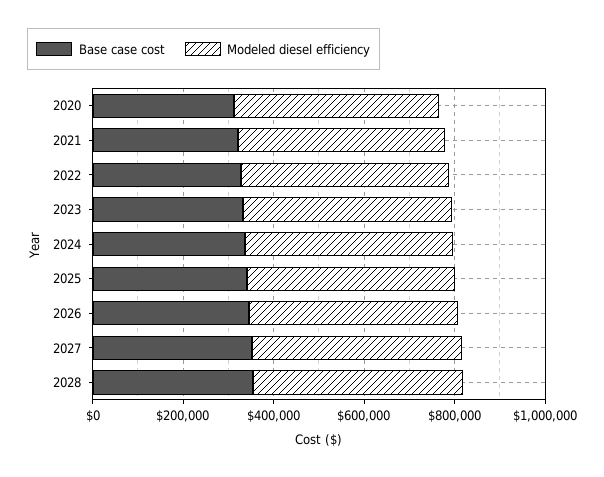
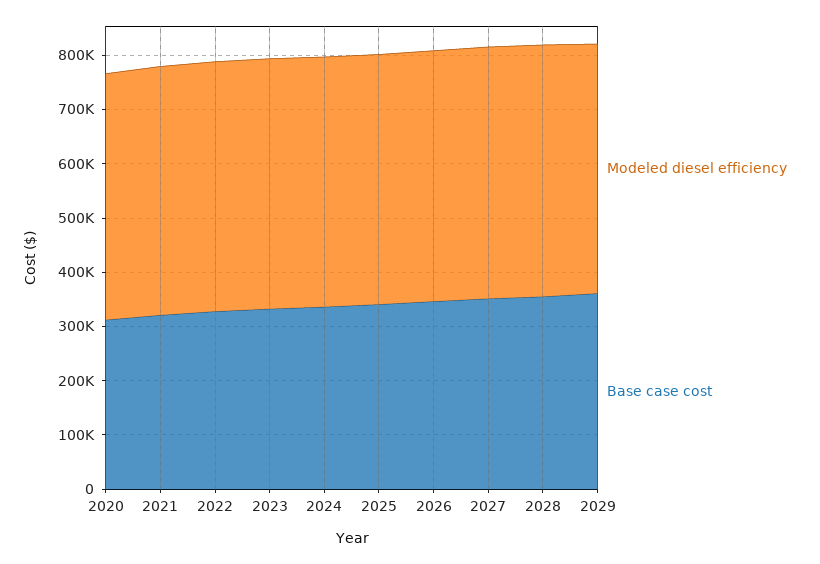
Modeled diesel efficiency, 2029: none -> 460000
Base case cost, 2029: none -> 360000

